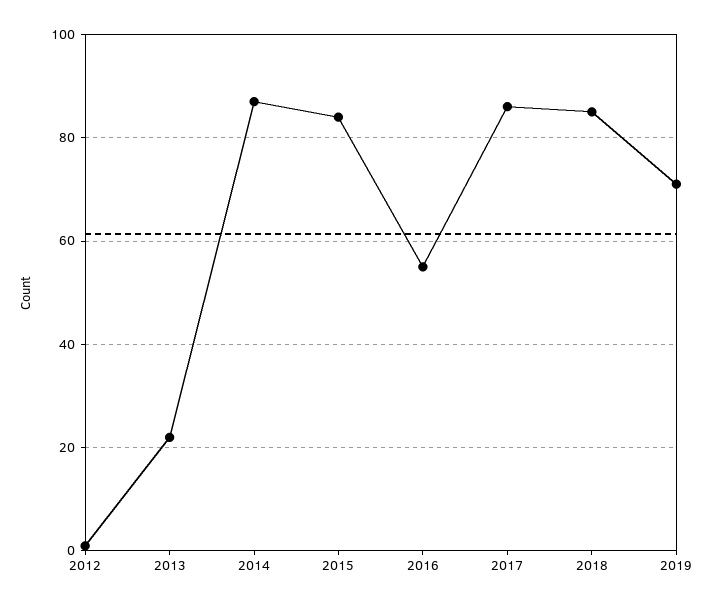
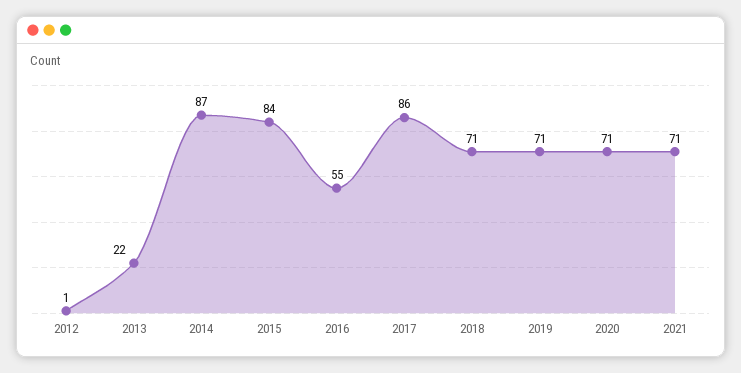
2018: 85 -> 71
2020: none -> 71
2021: none -> 71

